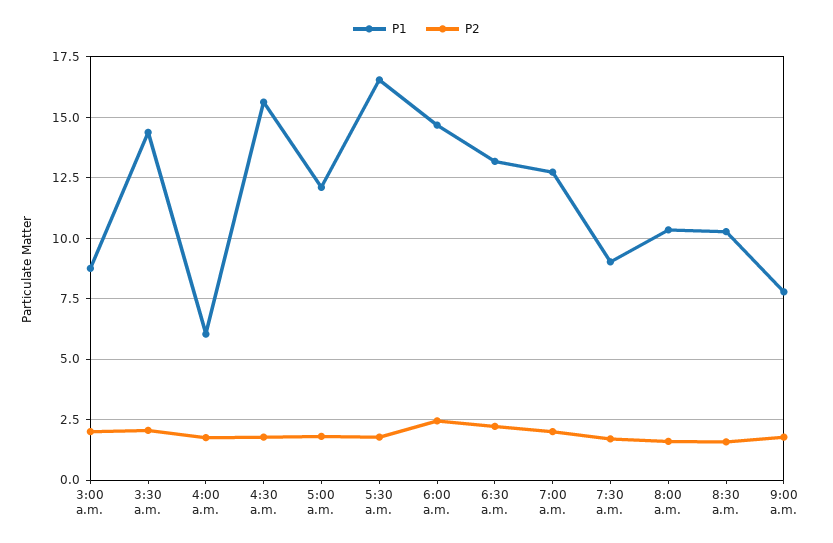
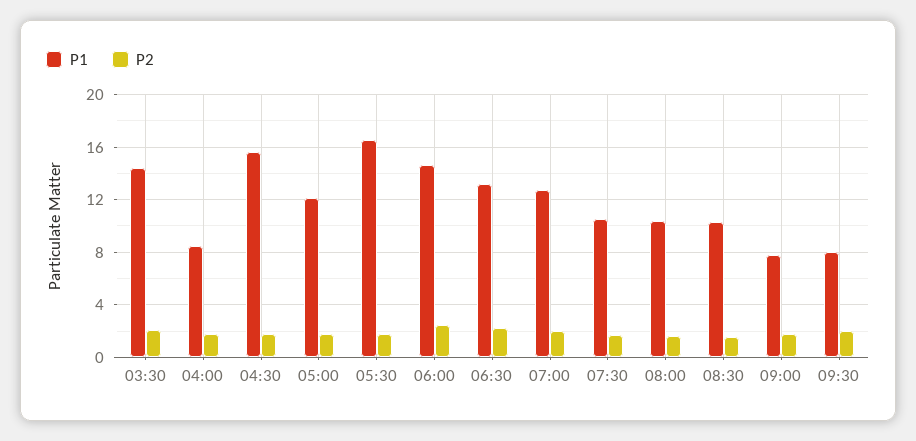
P1, 3:00 a.m.: 8.75 -> none
P2, 3:00 a.m.: 2 -> none
P1, 4:00 a.m.: 6 -> 8.5
P1, 7:30 a.m.: 9 -> 10.5
P1, 09:30: none -> 8
P2, 09:30: none -> 2

